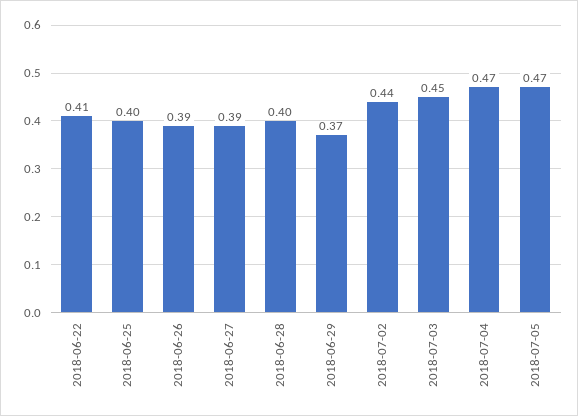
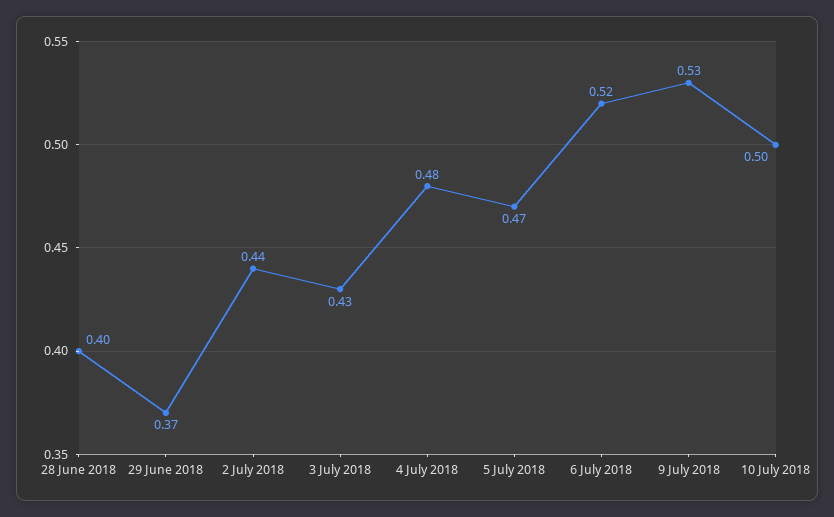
2018-06-22: 0.41 -> none
2018-06-25: 0.4 -> none
2018-06-26: 0.39 -> none
2018-06-27: 0.39 -> none
2018-07-03: 0.45 -> 0.43
2018-07-04: 0.47 -> 0.48
6 July 2018: none -> 0.52
9 July 2018: none -> 0.53
10 July 2018: none -> 0.5

